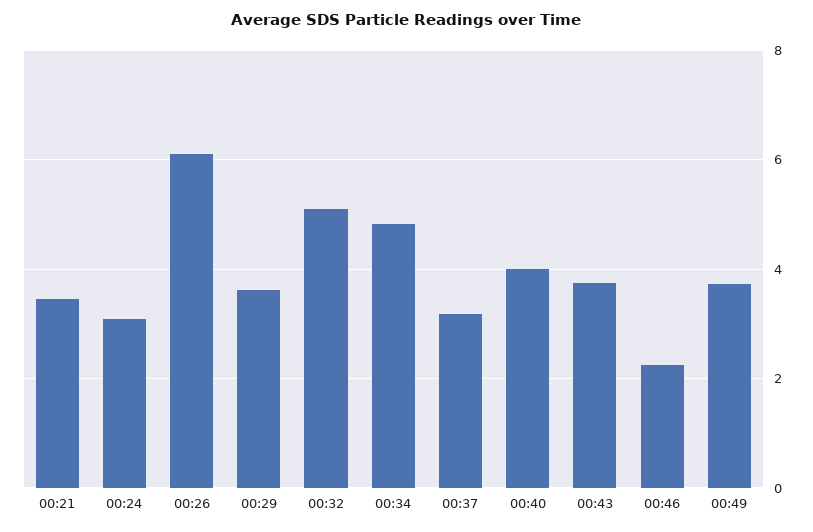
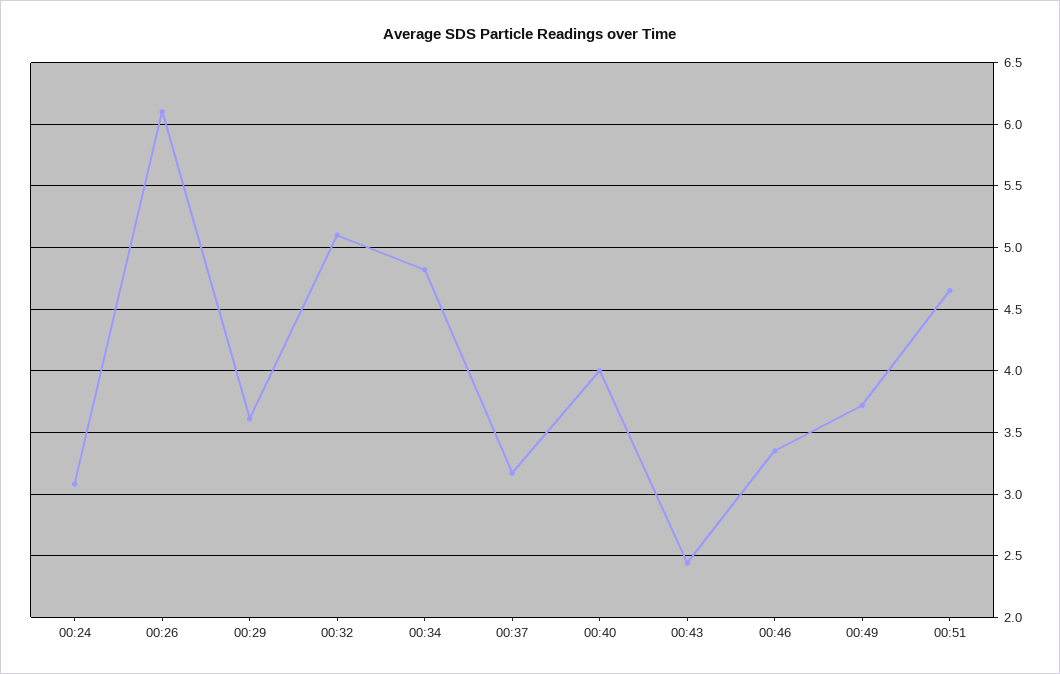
00:21: 3.4 -> none
00:43: 3.8 -> 2.45
00:46: 2.2 -> 3.35
00:51: none -> 4.65

